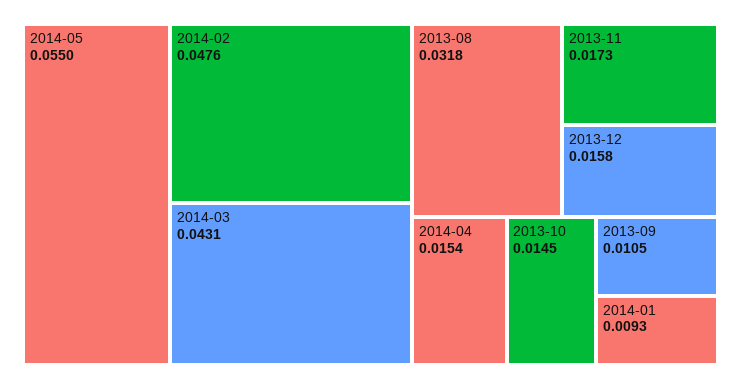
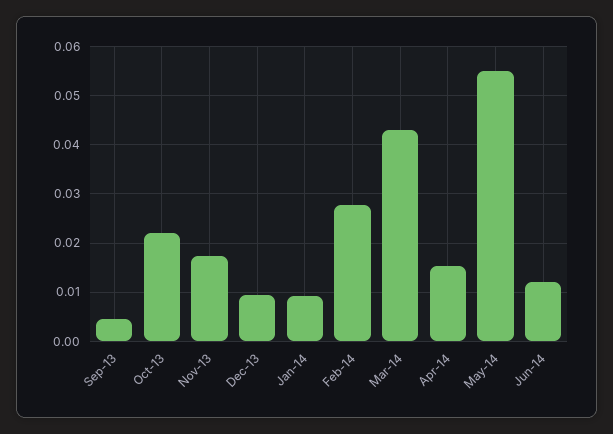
2014-02: 0.0476 -> 0.028
2013-08: 0.0318 -> none
2013-12: 0.0158 -> 0.01
2013-10: 0.0145 -> 0.022
2013-09: 0.0105 -> 0.004
Jun-14: none -> 0.012

